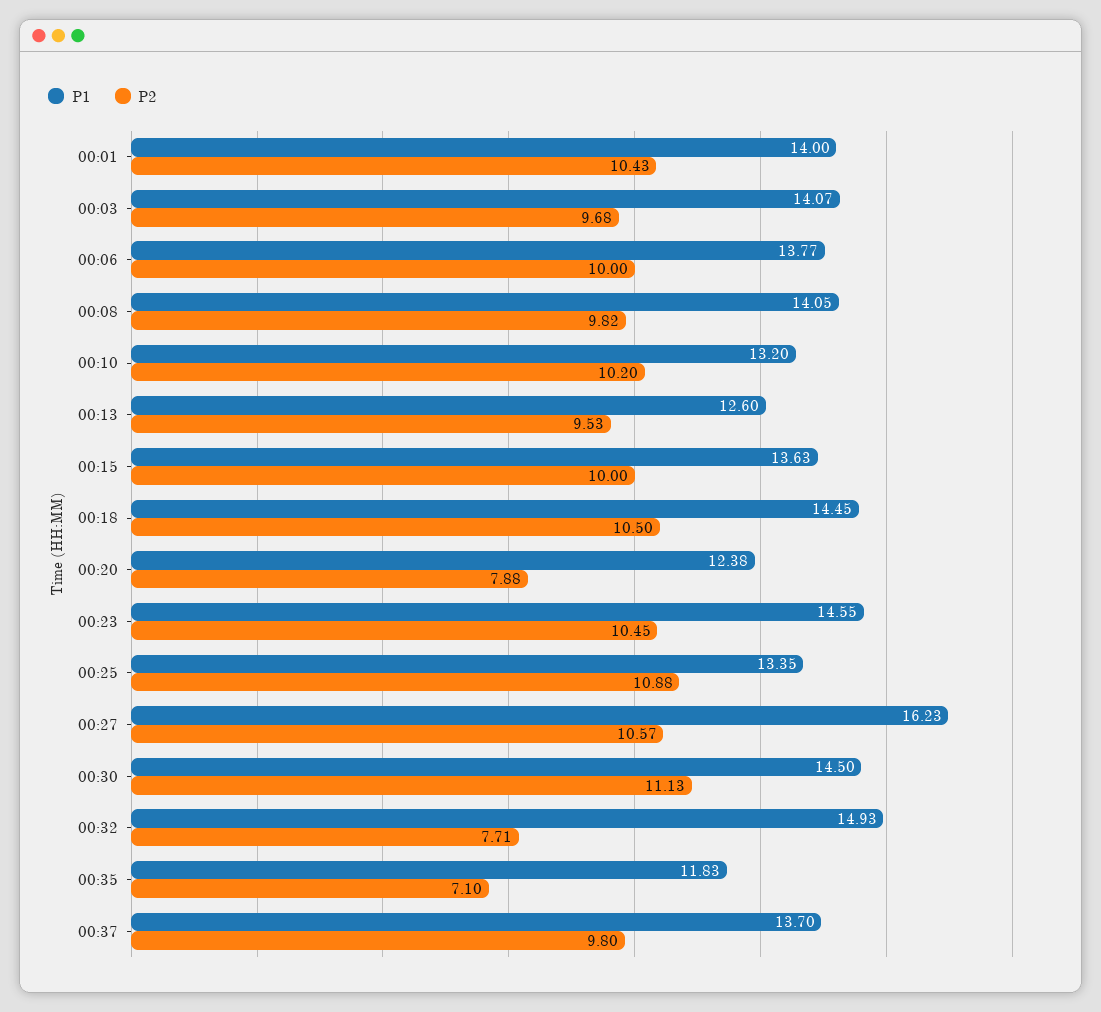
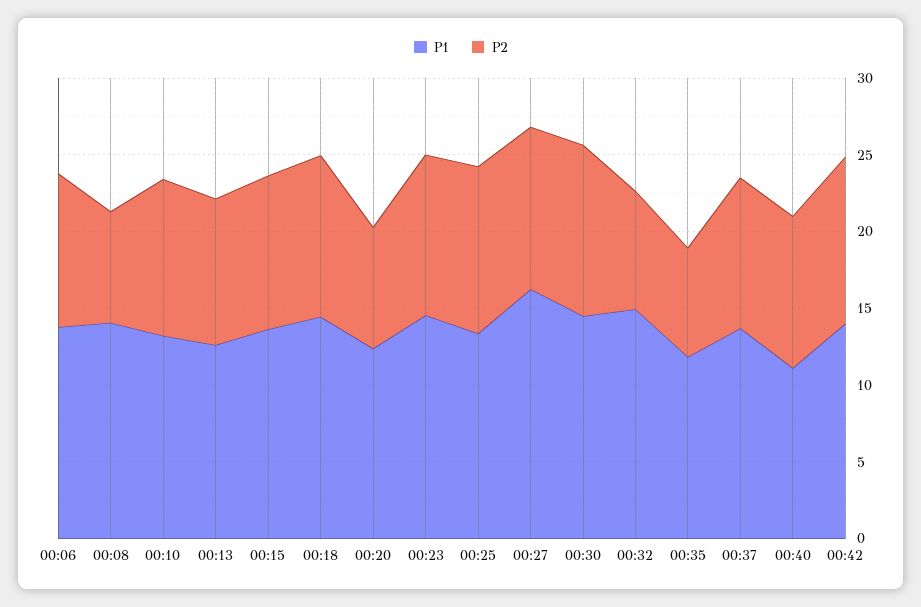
P1, 00:01: 14 -> none
P2, 00:01: 10.43 -> none
P1, 00:03: 14.07 -> none
P2, 00:03: 9.68 -> none
P2, 00:08: 9.82 -> 7
P1, 00:40: none -> 11
P2, 00:40: none -> 10
P1, 00:42: none -> 14
P2, 00:42: none -> 11

